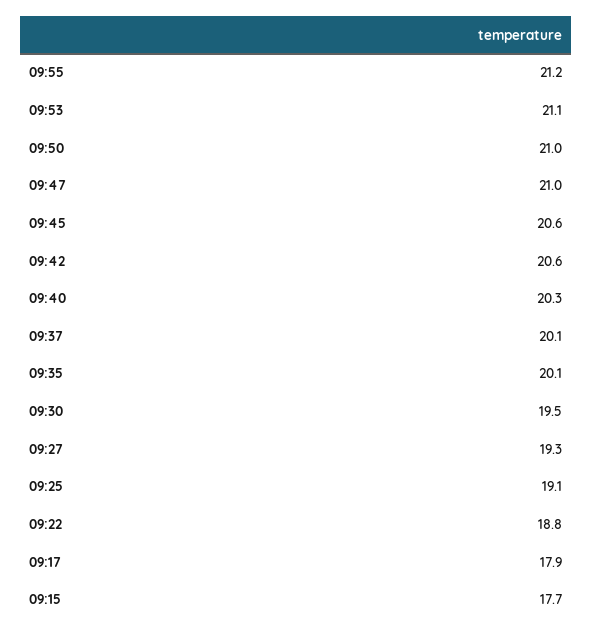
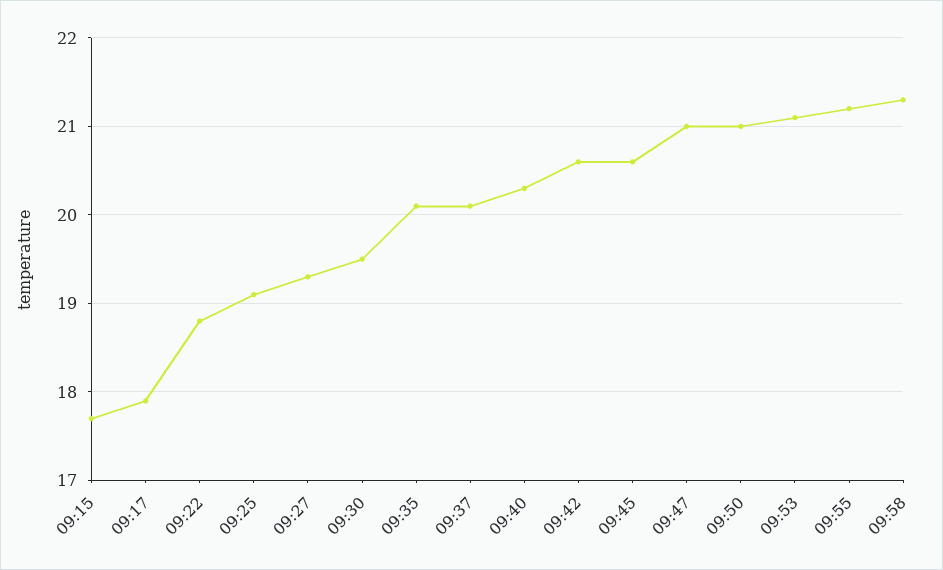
09:58: none -> 21.3

